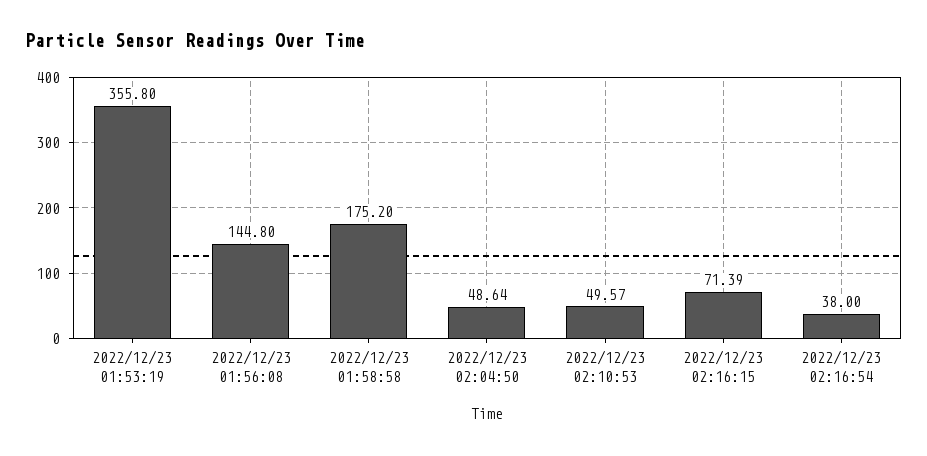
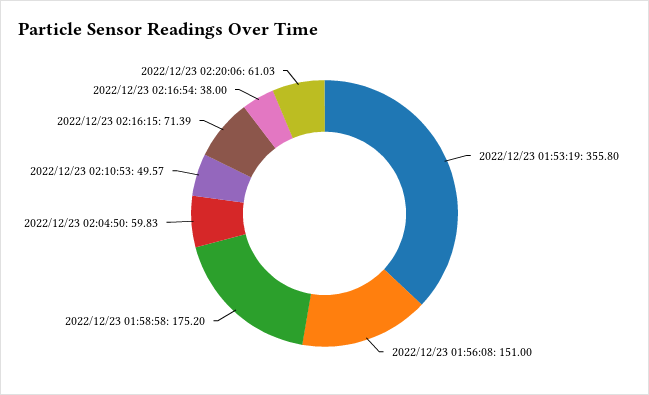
2022/12/23 01:56:08: 144.8 -> 151
2022/12/23 02:04:50: 48.64 -> 59.83
2022/12/23 02:20:06: none -> 61.03

